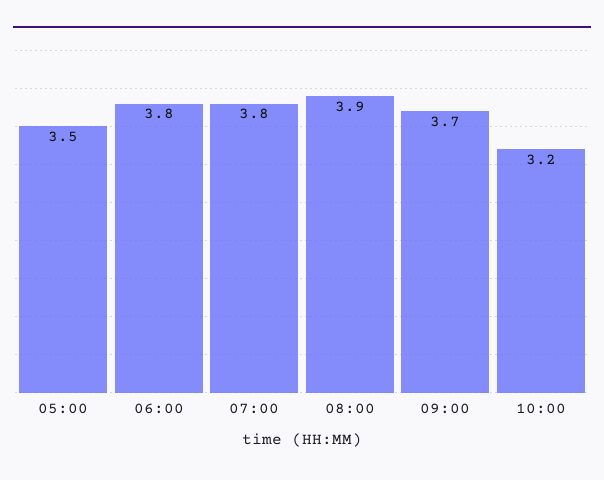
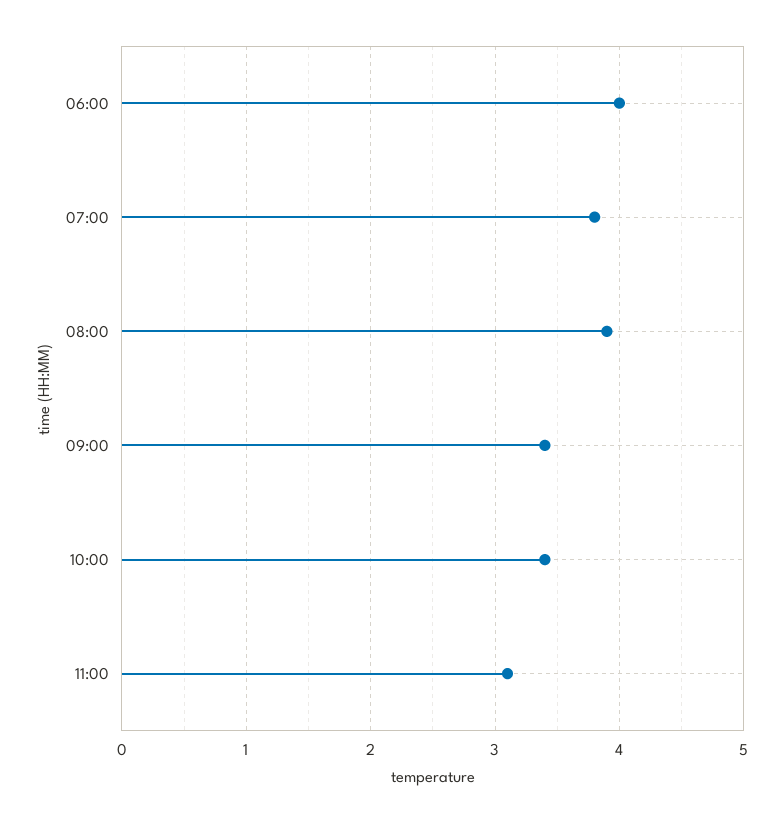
05:00: 3.5 -> none
06:00: 3.8 -> 4
09:00: 3.7 -> 3.4
10:00: 3.2 -> 3.4
11:00: none -> 3.1

